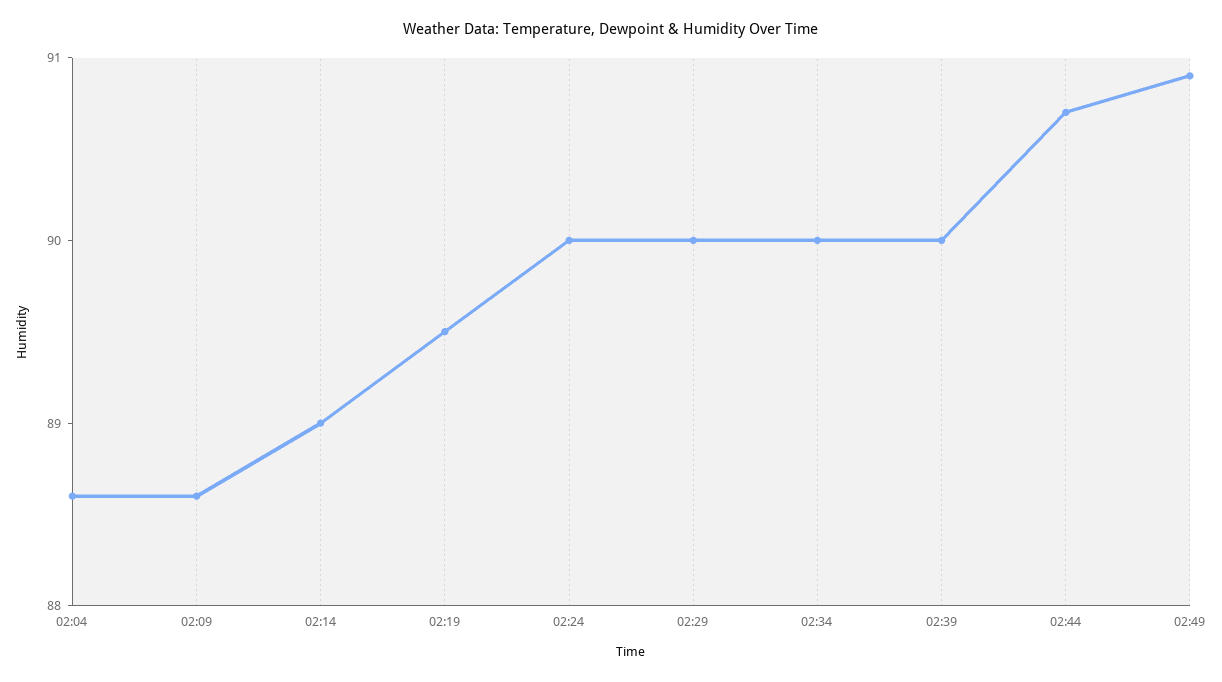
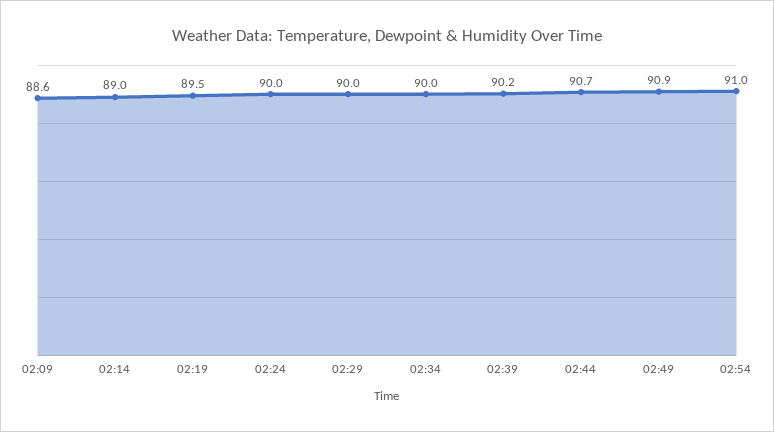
02:04: 88.6 -> none
02:39: 90 -> 90.2
02:54: none -> 91

